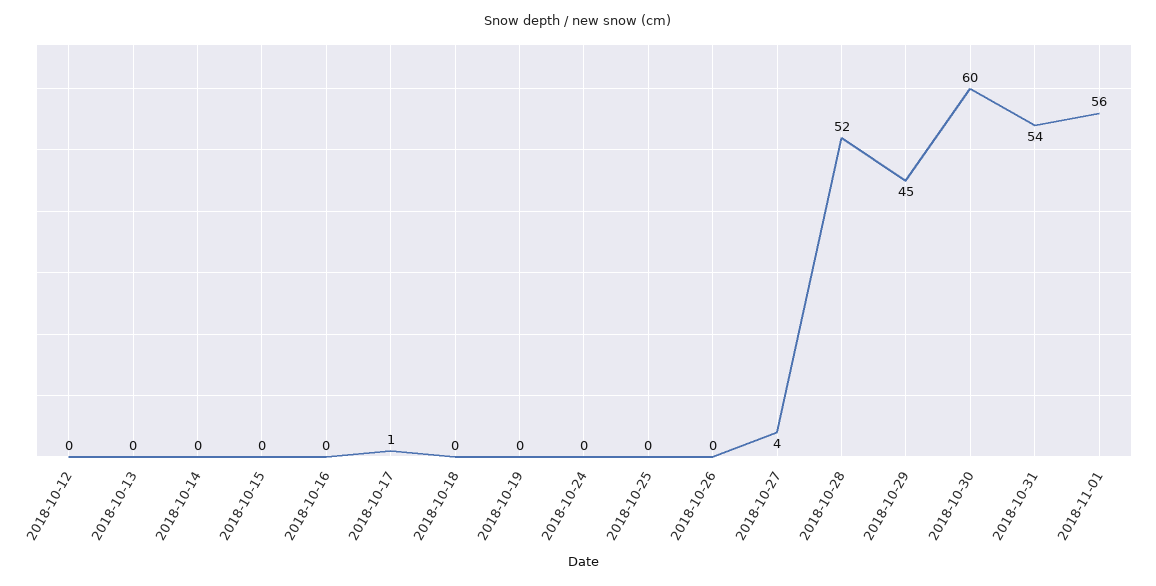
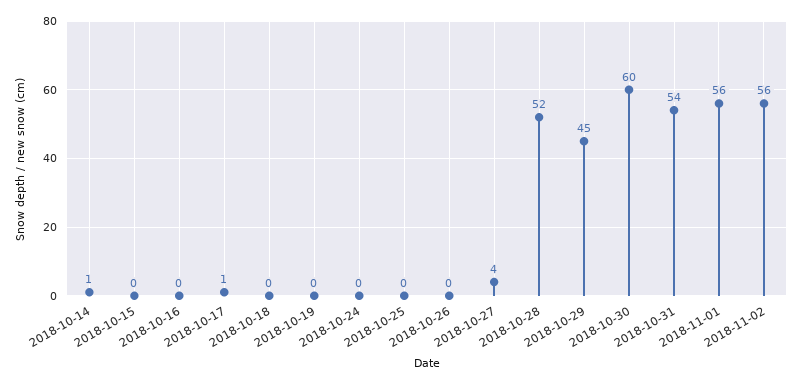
2018-10-12: 0 -> none
2018-10-13: 0 -> none
2018-10-14: 0 -> 1
2018-11-02: none -> 56

